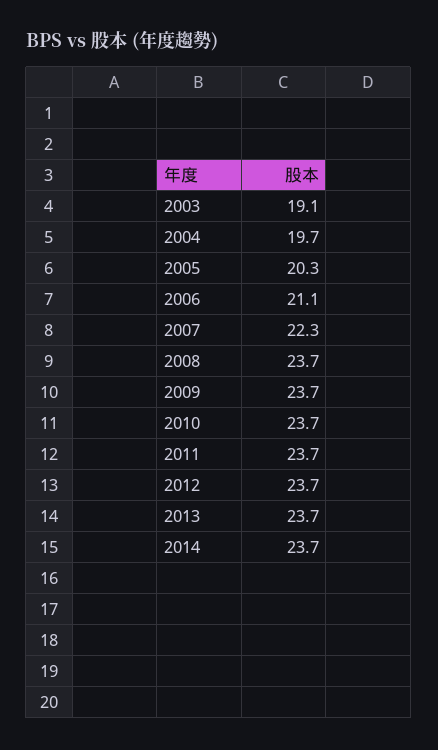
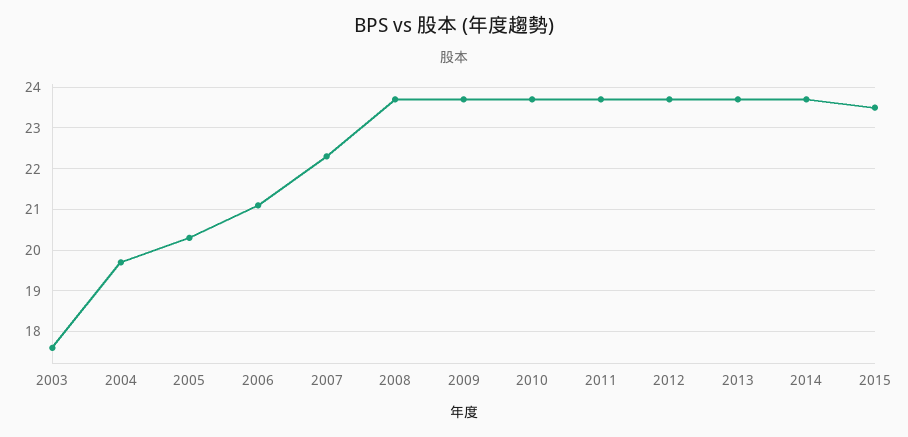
2003: 19.1 -> 17.5
2015: none -> 23.5

